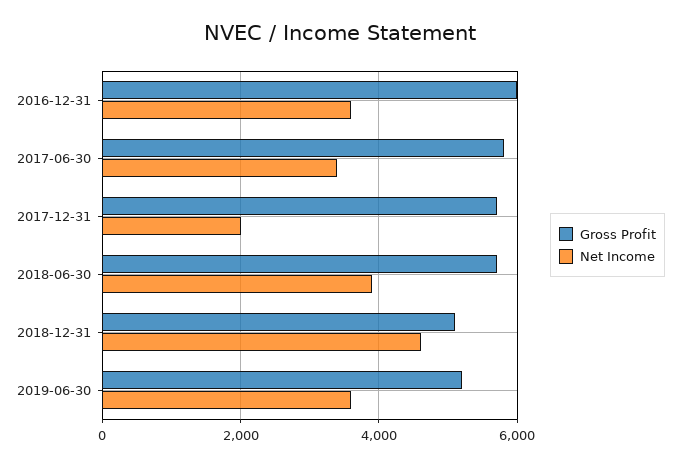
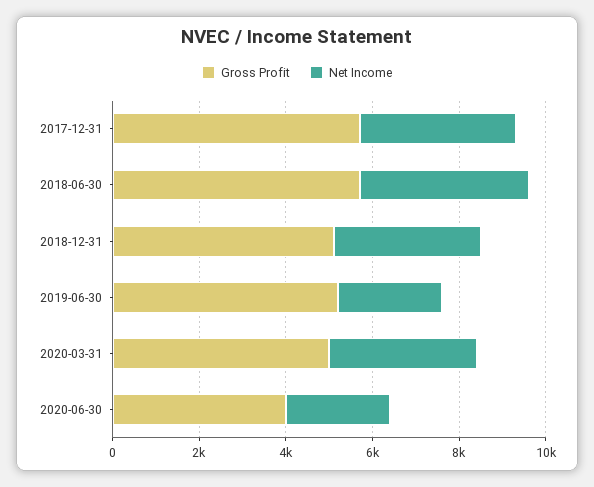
Gross Profit, 2016-12-31: 6000 -> none
Net Income, 2016-12-31: 3600 -> none
Gross Profit, 2017-06-30: 5800 -> none
Net Income, 2017-06-30: 3400 -> none
Net Income, 2017-12-31: 2000 -> 3500
Net Income, 2018-12-31: 4600 -> 3500
Net Income, 2019-06-30: 3600 -> 2500
Gross Profit, 2020-03-31: none -> 5000
Net Income, 2020-03-31: none -> 3500
Gross Profit, 2020-06-30: none -> 4000
Net Income, 2020-06-30: none -> 2500

